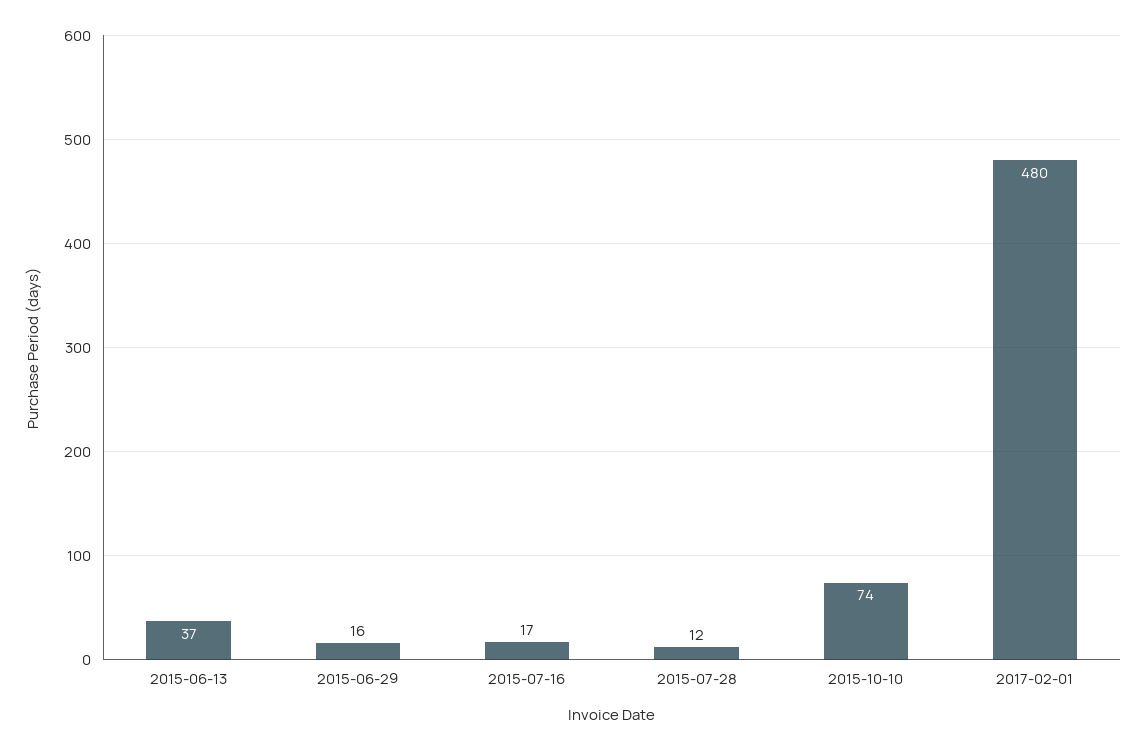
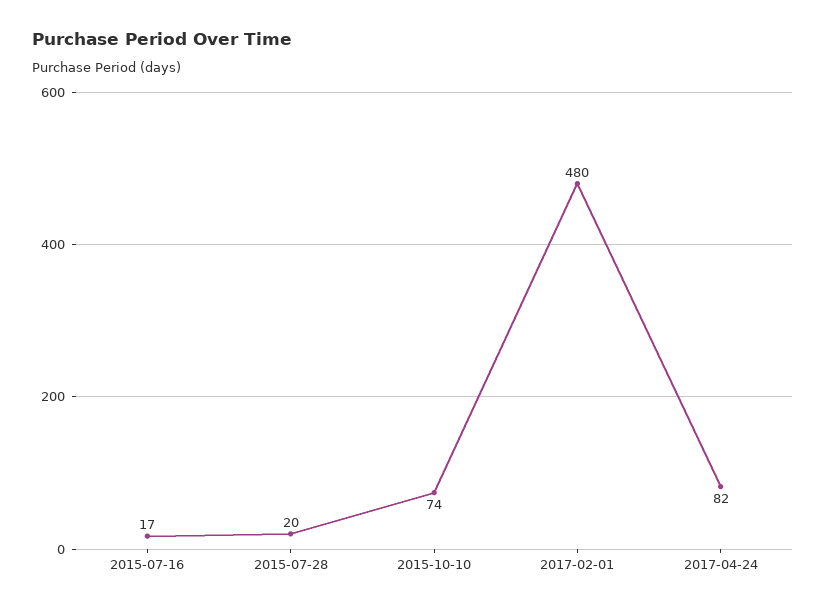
2015-06-13: 37 -> none
2015-06-29: 16 -> none
2015-07-28: 12 -> 20
2017-04-24: none -> 82

